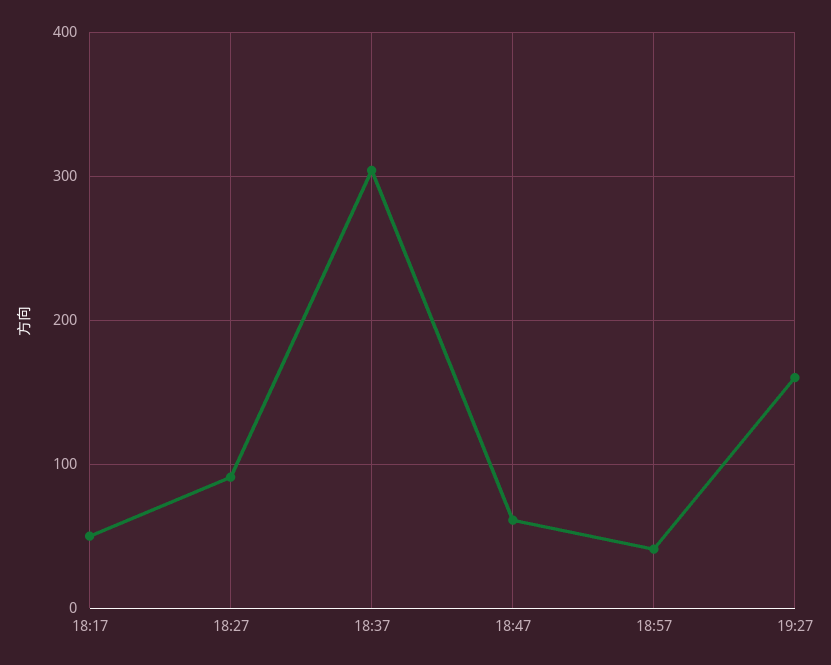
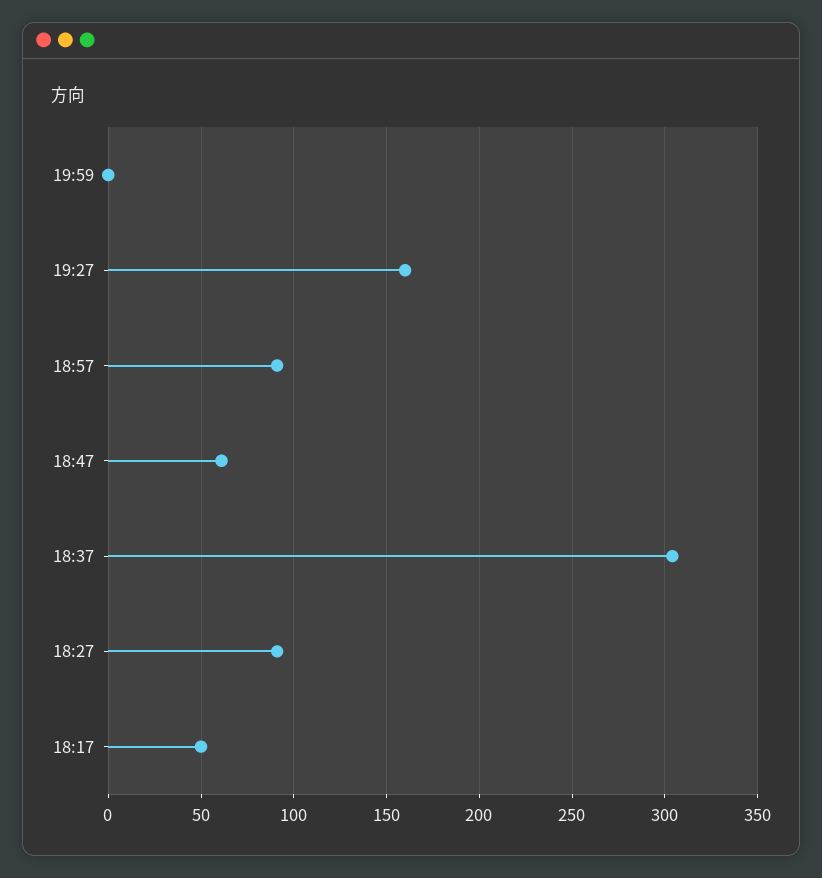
18:57: 40 -> 90
19:59: none -> 0

